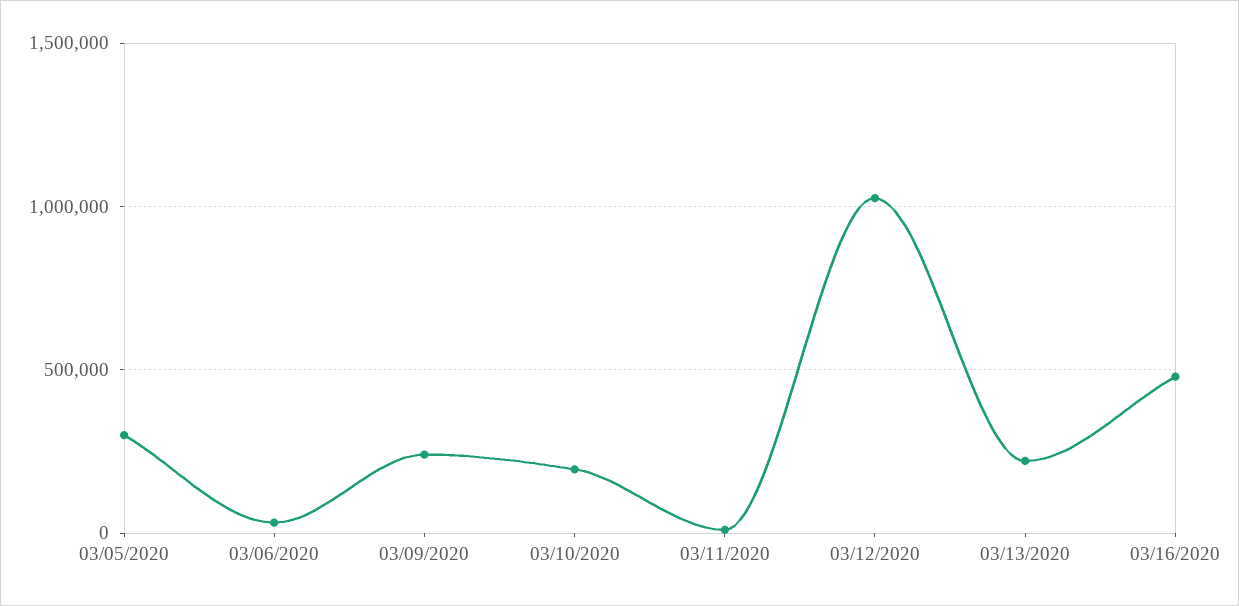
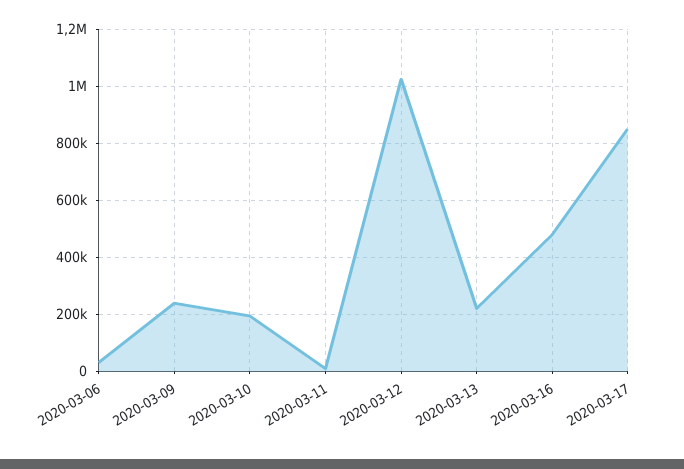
03/05/2020: 300000 -> none
2020-03-17: none -> 850000

